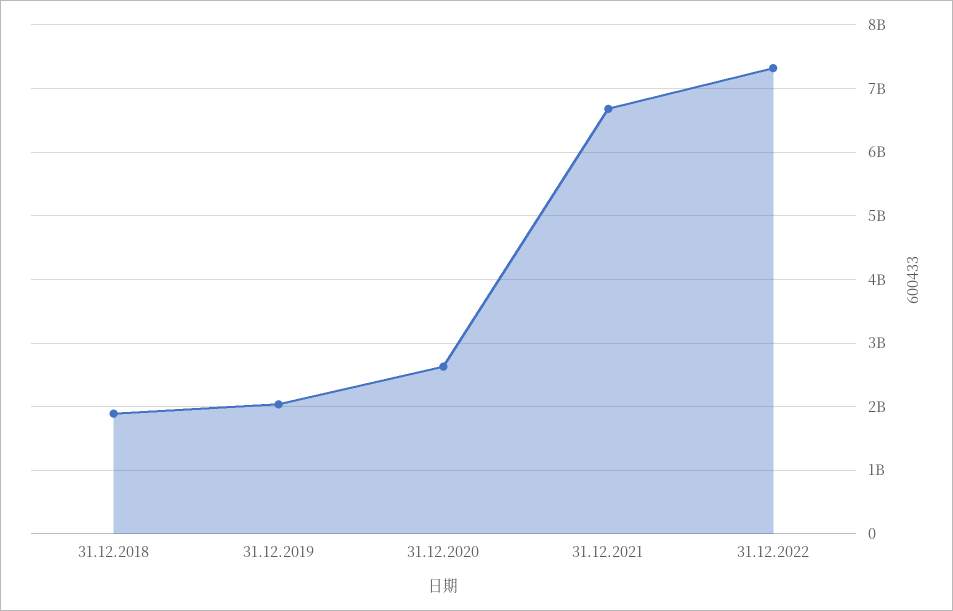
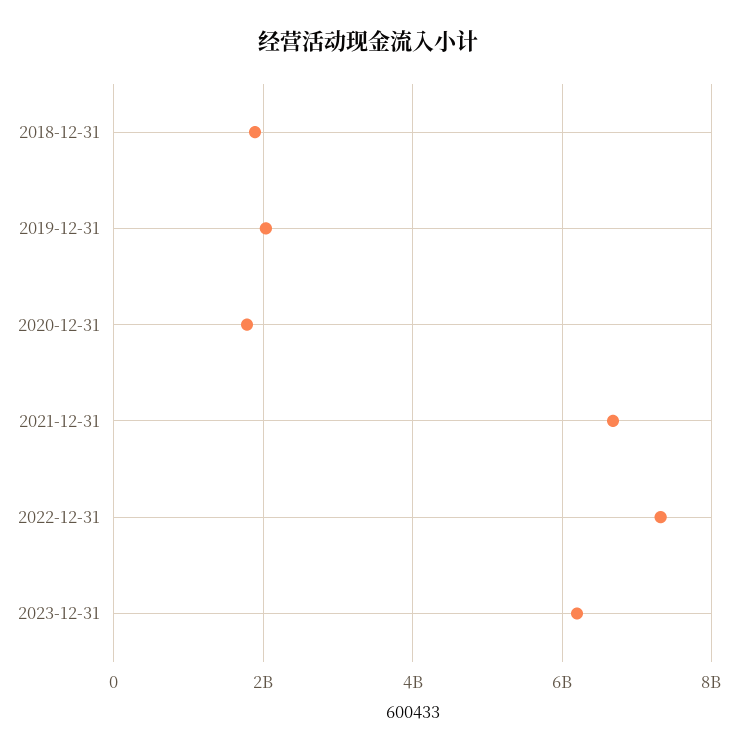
31.12.2020: 2600000000 -> 1800000000
2023-12-31: none -> 6200000000

